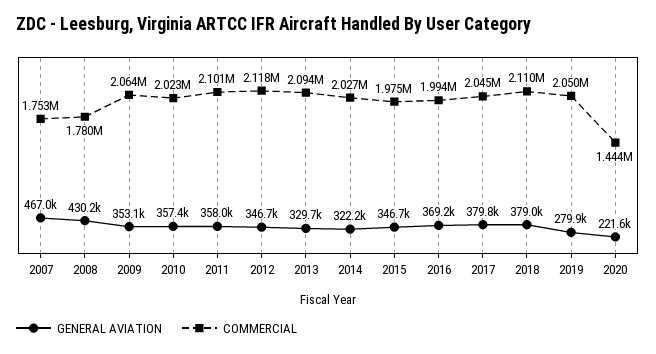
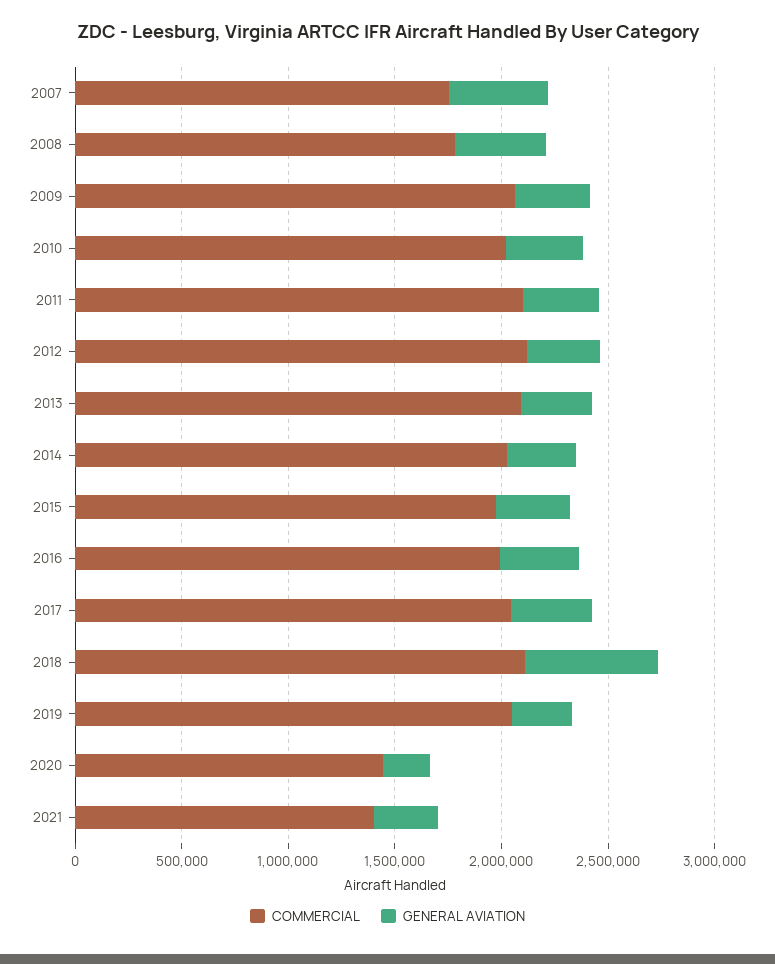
GENERAL AVIATION, 2018: 379000 -> 600000
COMMERCIAL, 2021: none -> 1400000
GENERAL AVIATION, 2021: none -> 300000

